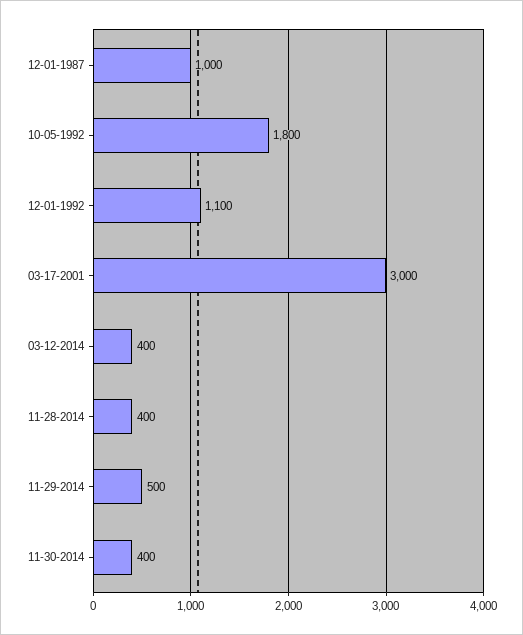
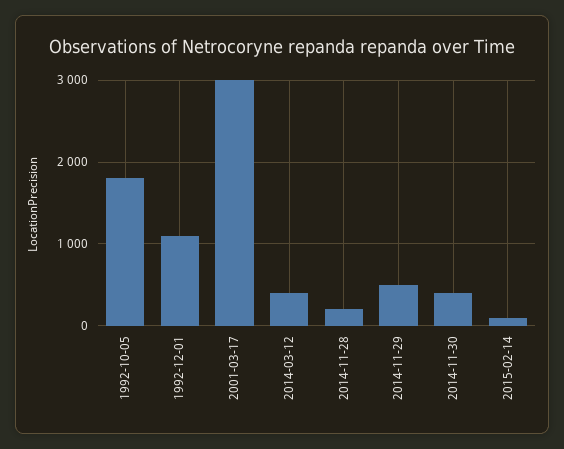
12-01-1987: 1000 -> none
11-28-2014: 400 -> 200
2015-02-14: none -> 100

